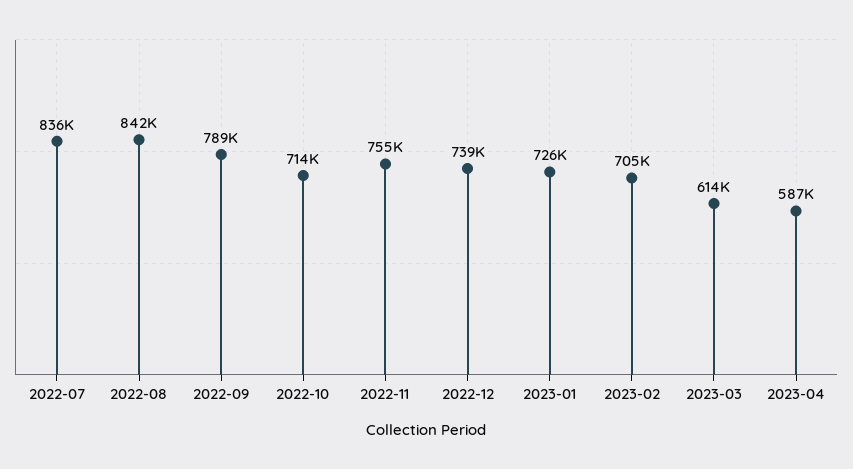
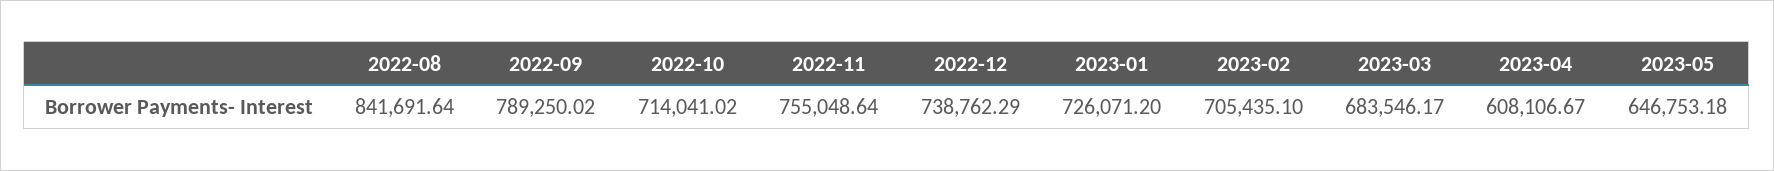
2022-07: 836000 -> none
2023-03: 614000 -> 683546.17
2023-04: 587000 -> 608106.67
2023-05: none -> 646753.18

